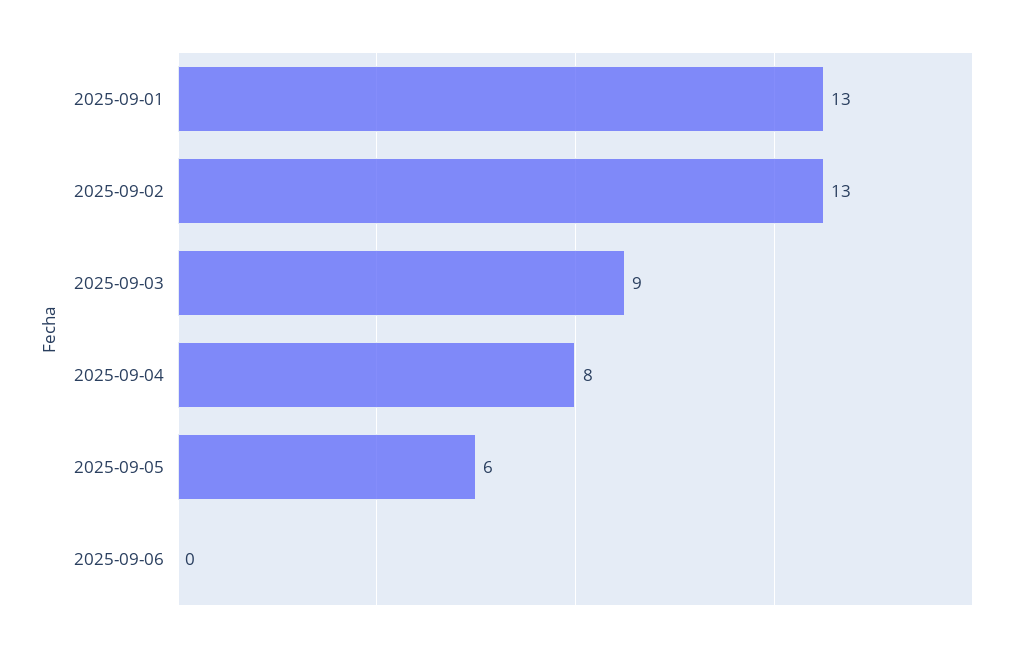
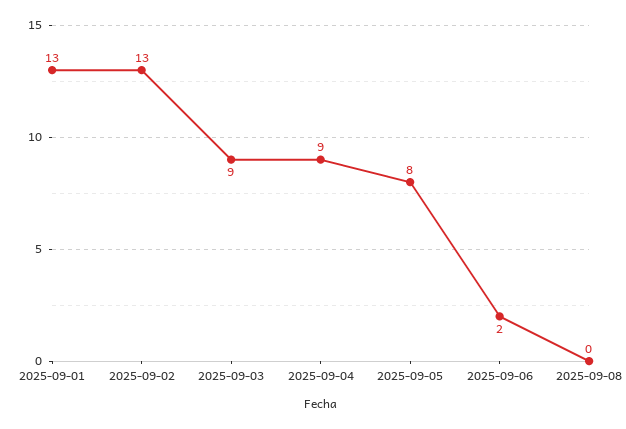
2025-09-04: 8 -> 9
2025-09-05: 6 -> 8
2025-09-06: 0 -> 2
2025-09-08: none -> 0

